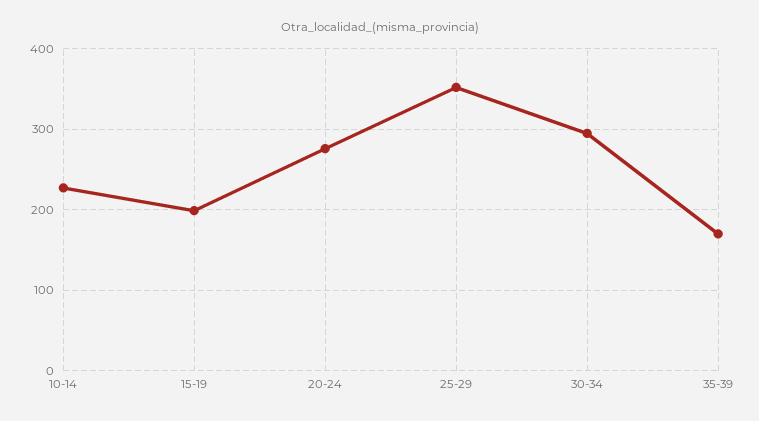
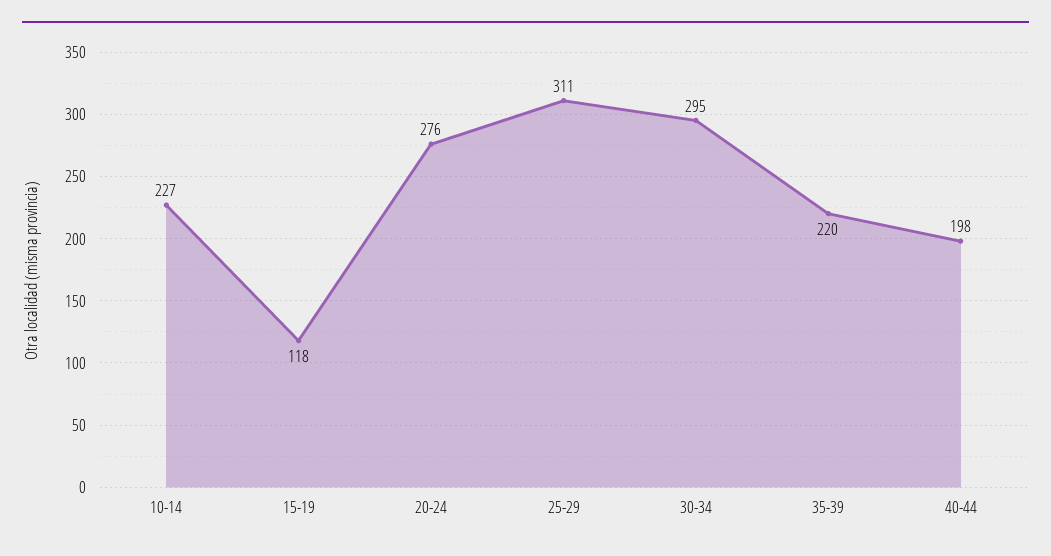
15-19: 200 -> 118
25-29: 350 -> 311
35-39: 170 -> 220
40-44: none -> 198

